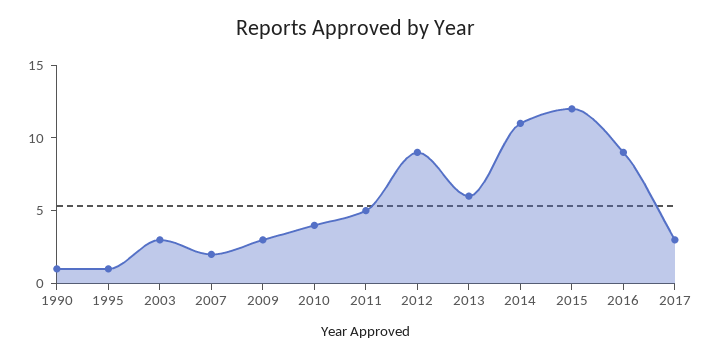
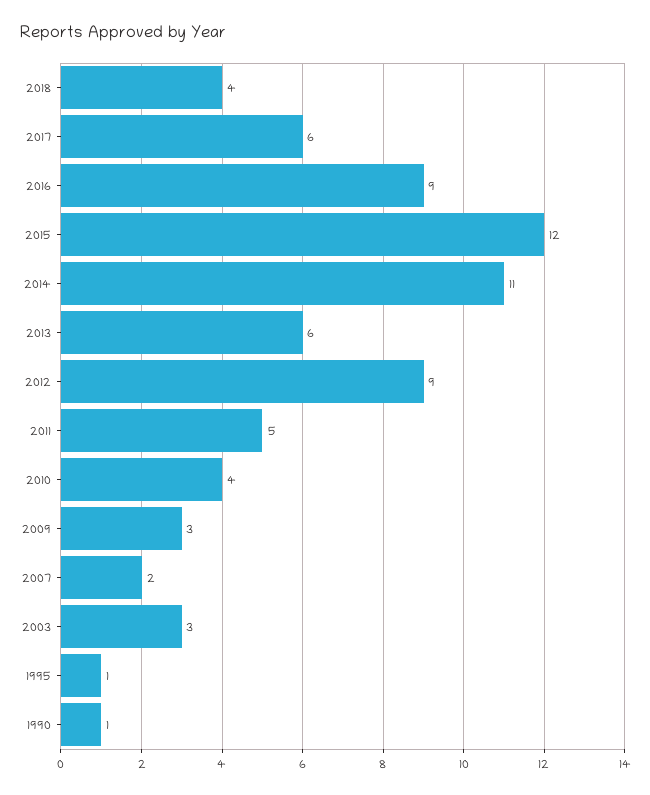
2017: 3 -> 6
2018: none -> 4

